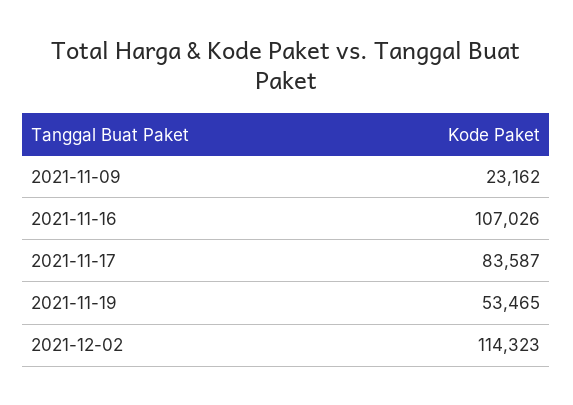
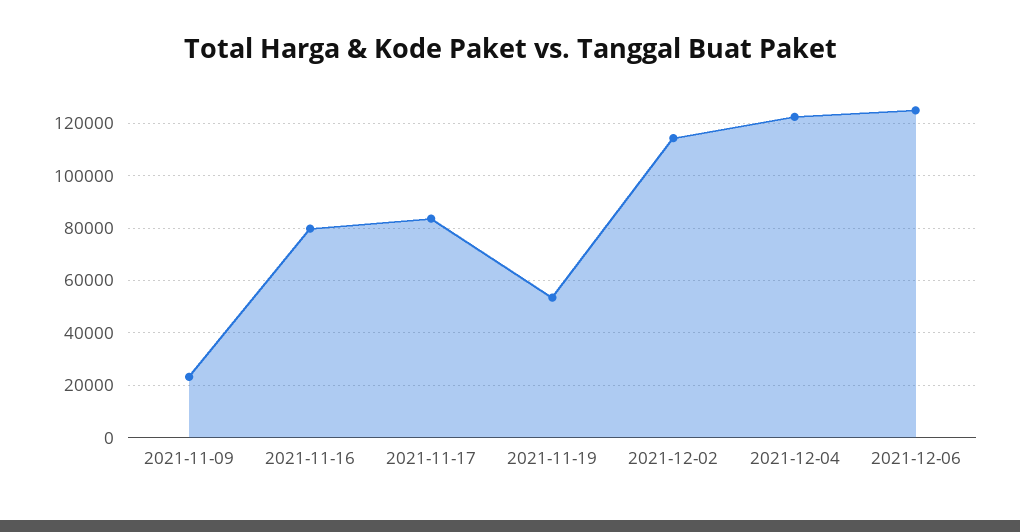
2021-11-16: 107026 -> 80000
2021-12-04: none -> 122500
2021-12-06: none -> 125000

